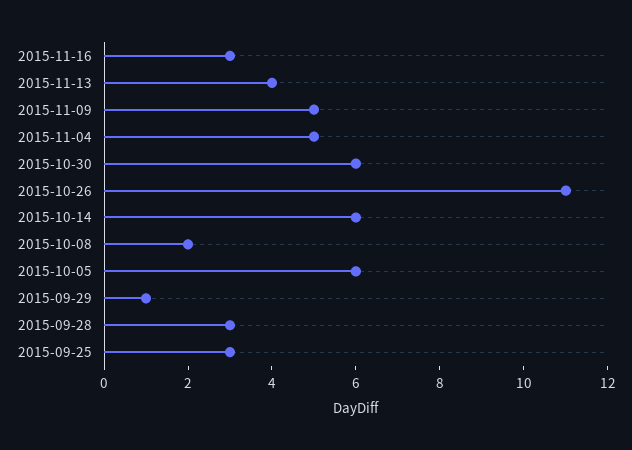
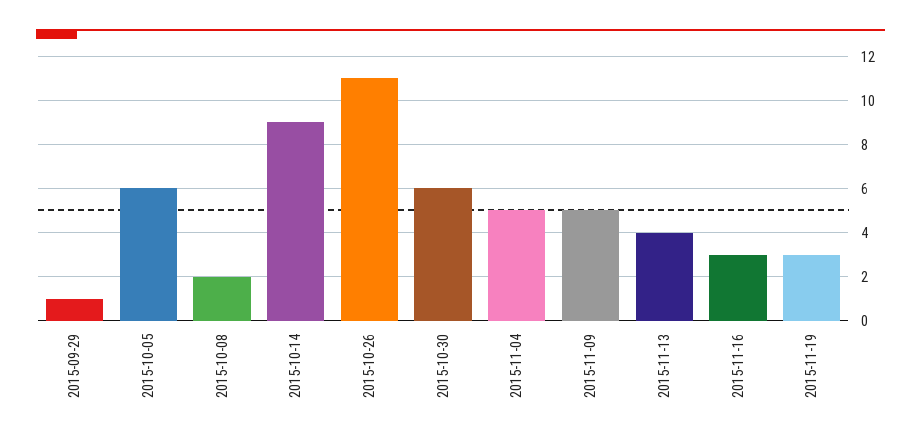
2015-10-14: 6 -> 9
2015-09-28: 3 -> none
2015-09-25: 3 -> none
2015-11-19: none -> 3

